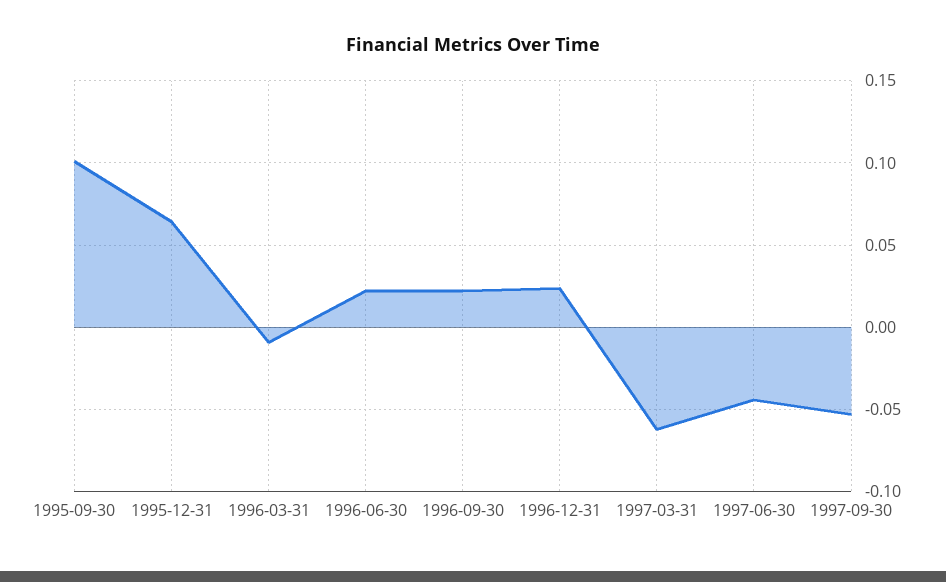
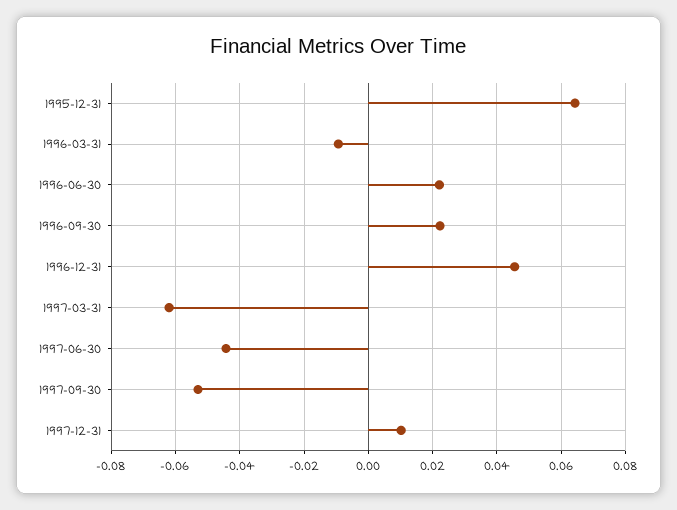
1995-09-30: 0.1 -> none
1996-12-31: 0.025 -> 0.046
1997-12-31: none -> 0.01

